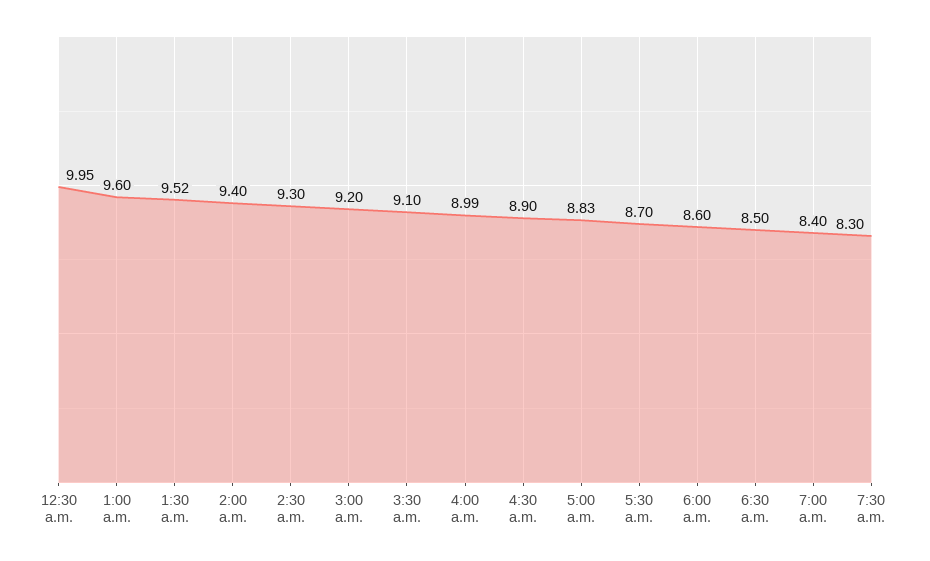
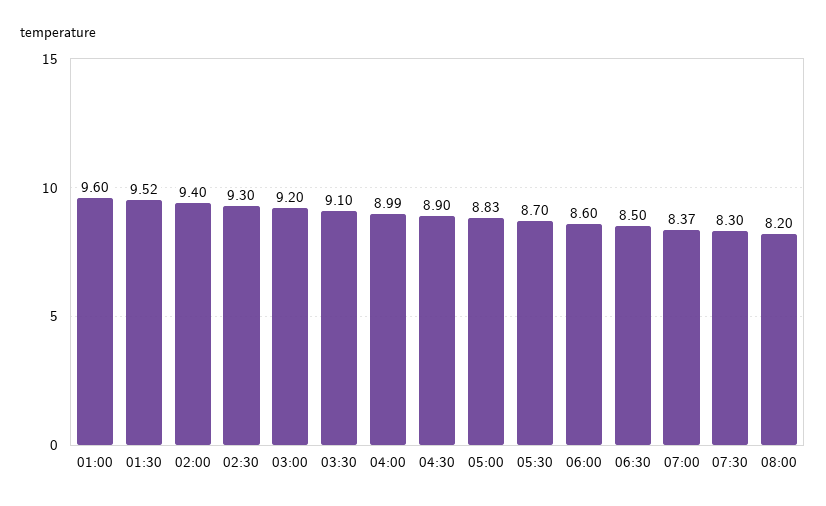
12:30 a.m.: 9.95 -> none
7:00 a.m.: 8.4 -> 8.37
08:00: none -> 8.2

